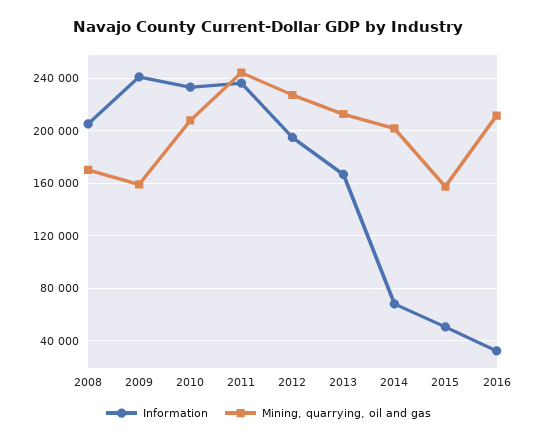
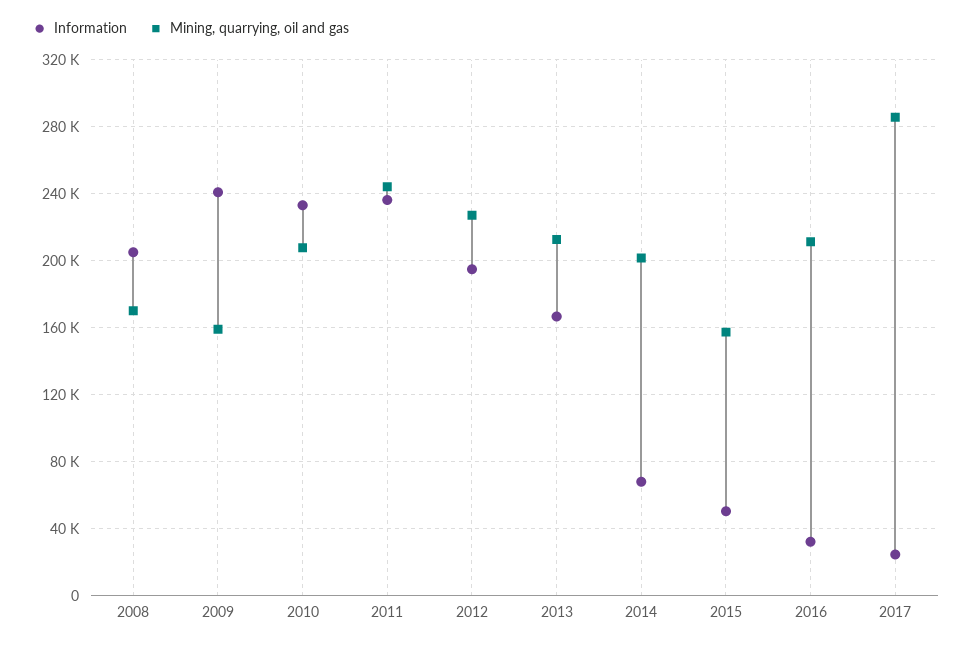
Information, 2017: none -> 25000
Mining, quarrying, oil and gas, 2017: none -> 285000

